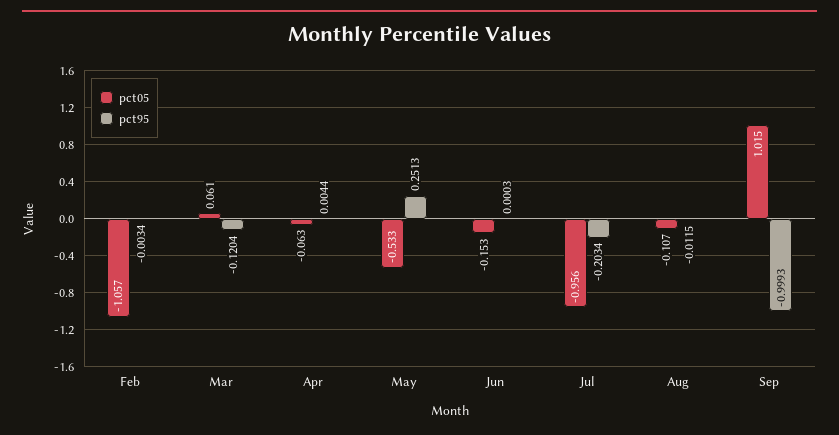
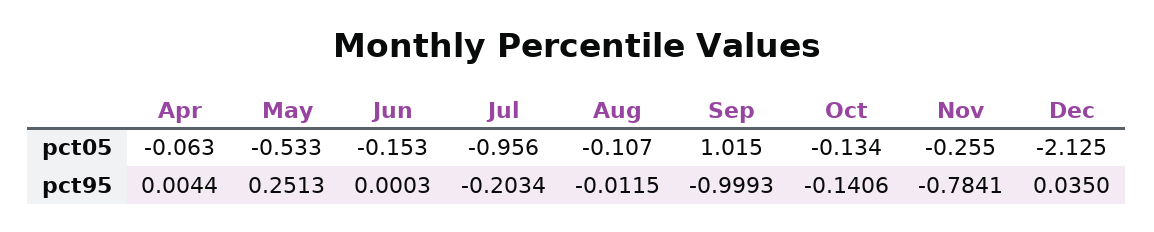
pct05, Feb: -1.057 -> none
pct95, Feb: -0.0034 -> none
pct05, Mar: 0.061 -> none
pct95, Mar: -0.1204 -> none
pct05, Oct: none -> -0.134
pct05, Nov: none -> -0.255
pct05, Dec: none -> -2.125
pct95, Oct: none -> -0.1406
pct95, Nov: none -> -0.7841
pct95, Dec: none -> 0.035

